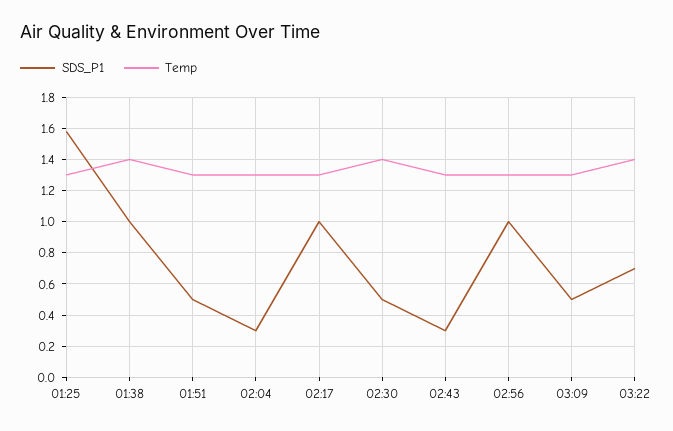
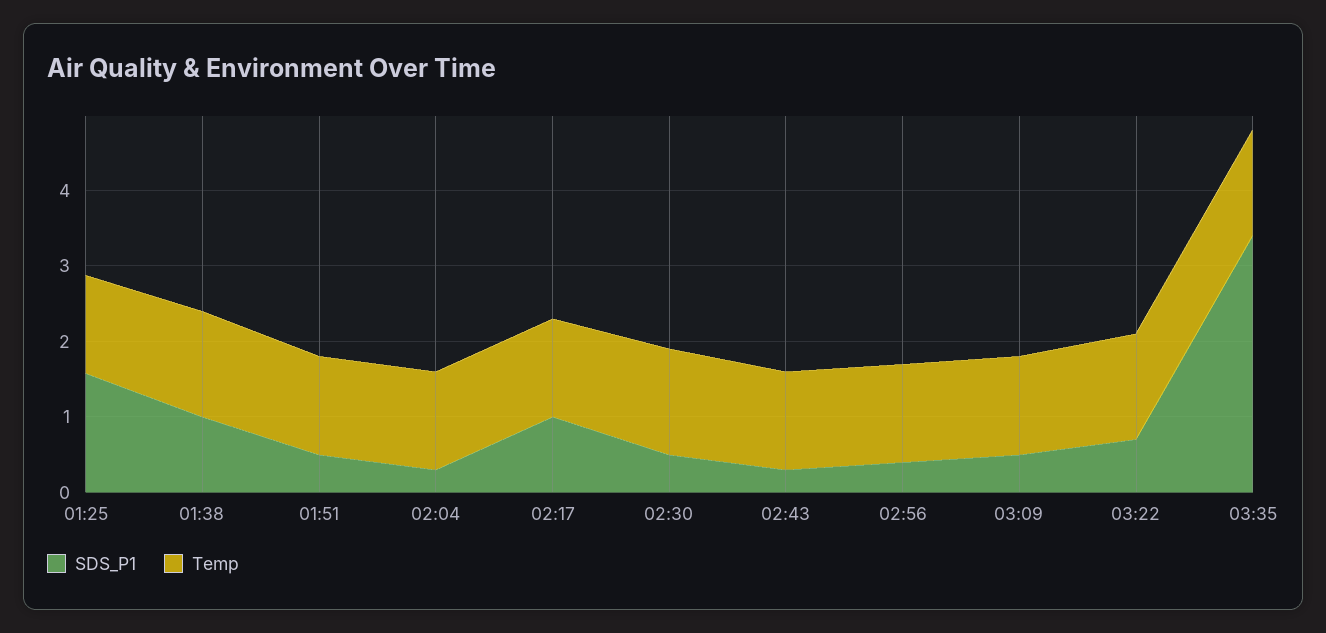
SDS_P1, 02:56: 1 -> 0.4
SDS_P1, 03:35: none -> 3.4
Temp, 03:35: none -> 1.4

